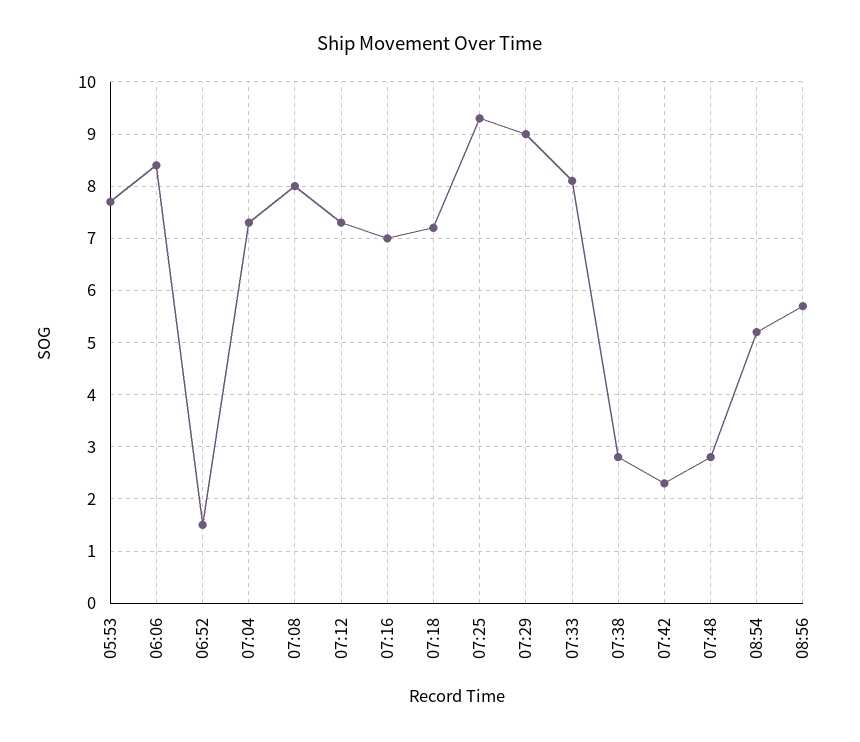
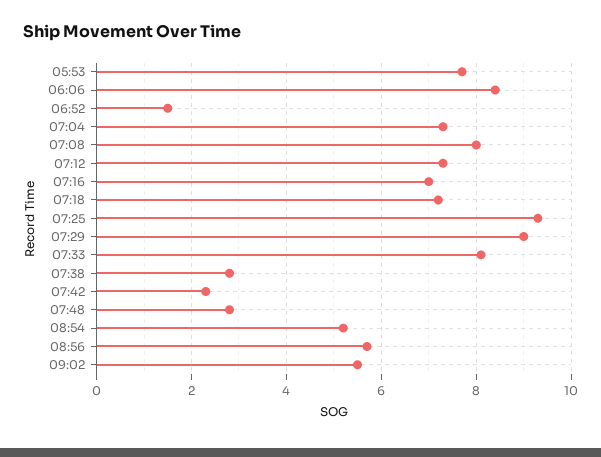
09:02: none -> 5.5

